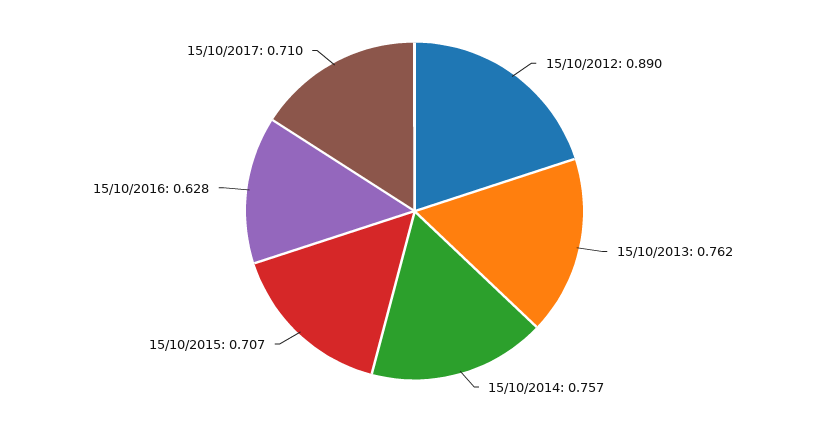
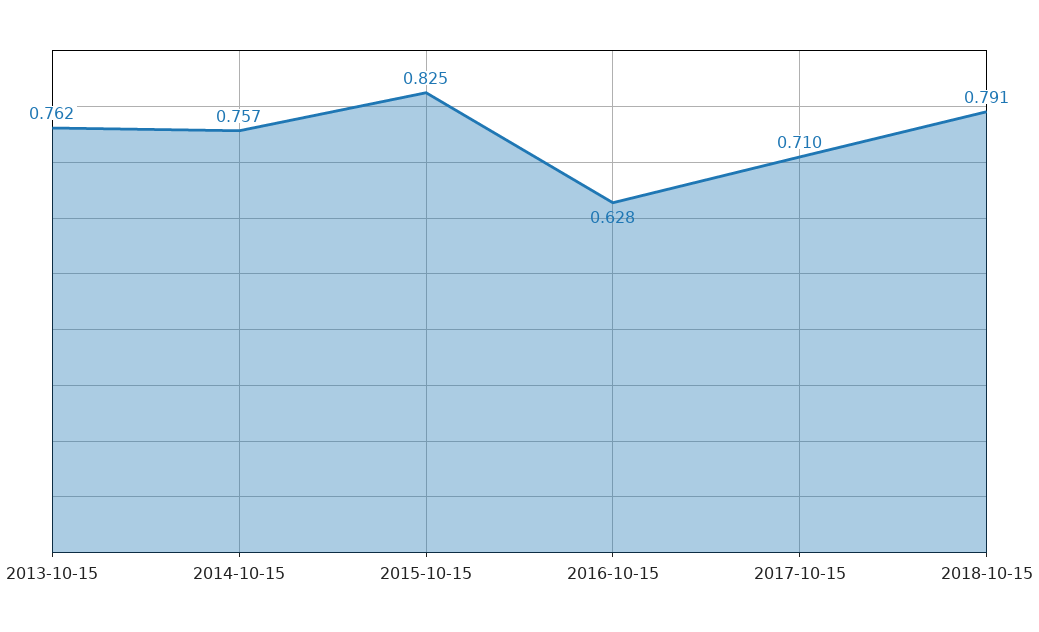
15/10/2012: 0.89 -> none
15/10/2015: 0.707 -> 0.825
2018-10-15: none -> 0.791

